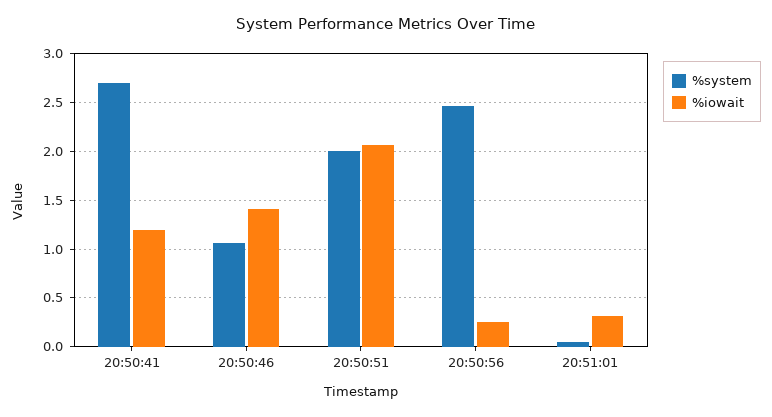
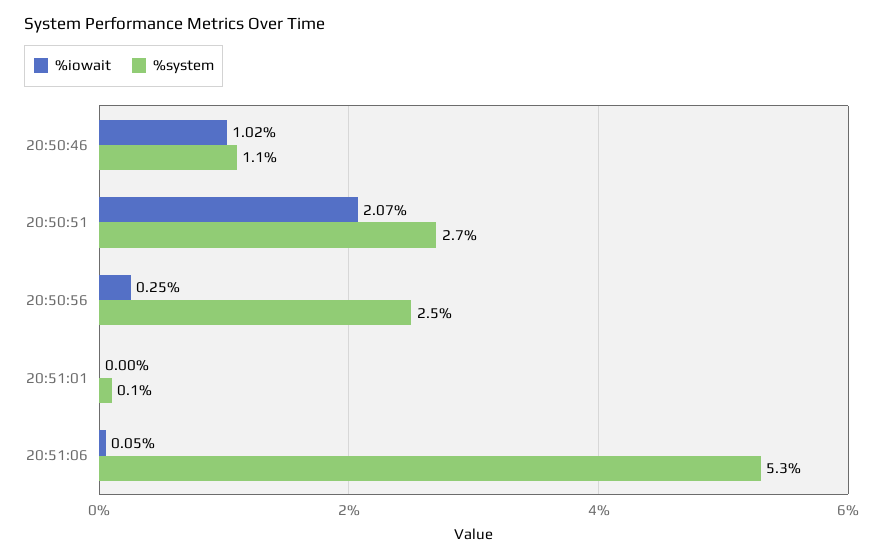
%system, 20:50:41: 2.7 -> none
%iowait, 20:50:41: 1.2 -> none
%iowait, 20:50:46: 1.4 -> 1.02
%system, 20:50:51: 2 -> 2.7
%iowait, 20:51:01: 0.3 -> 0
%iowait, 20:51:06: none -> 0.05
%system, 20:51:06: none -> 5.3

